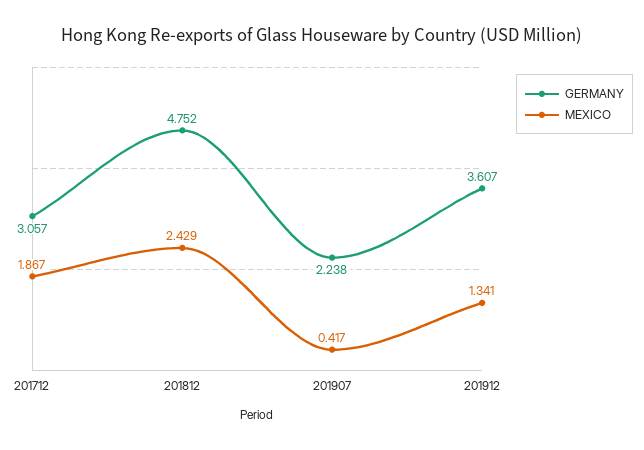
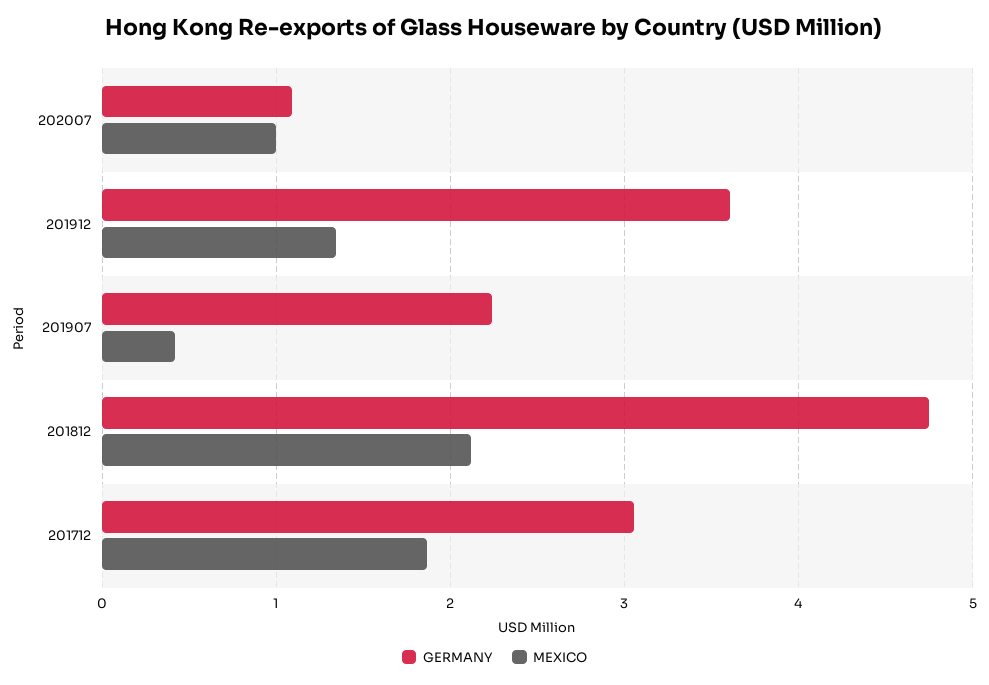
MEXICO, 201812: 2.429 -> 2.1
GERMANY, 202007: none -> 1.1
MEXICO, 202007: none -> 1

